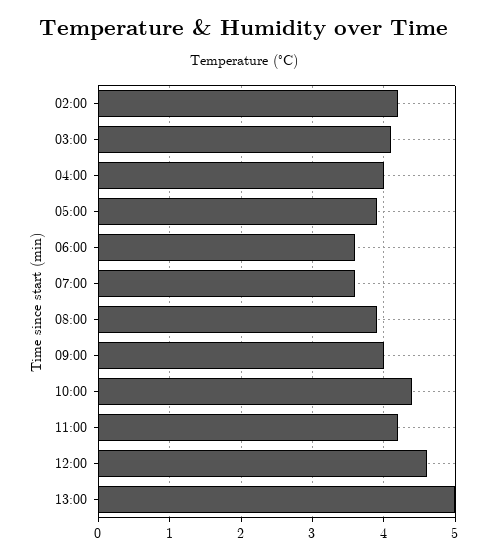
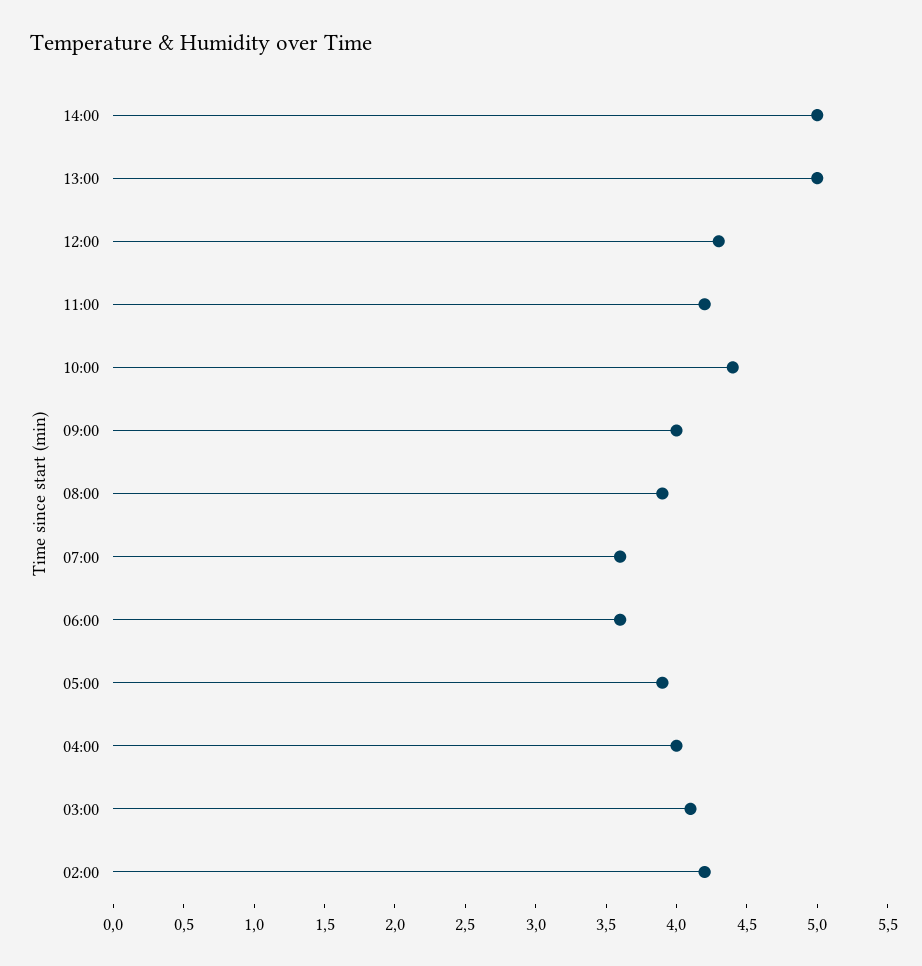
12:00: 4.6 -> 4.3
14:00: none -> 5

